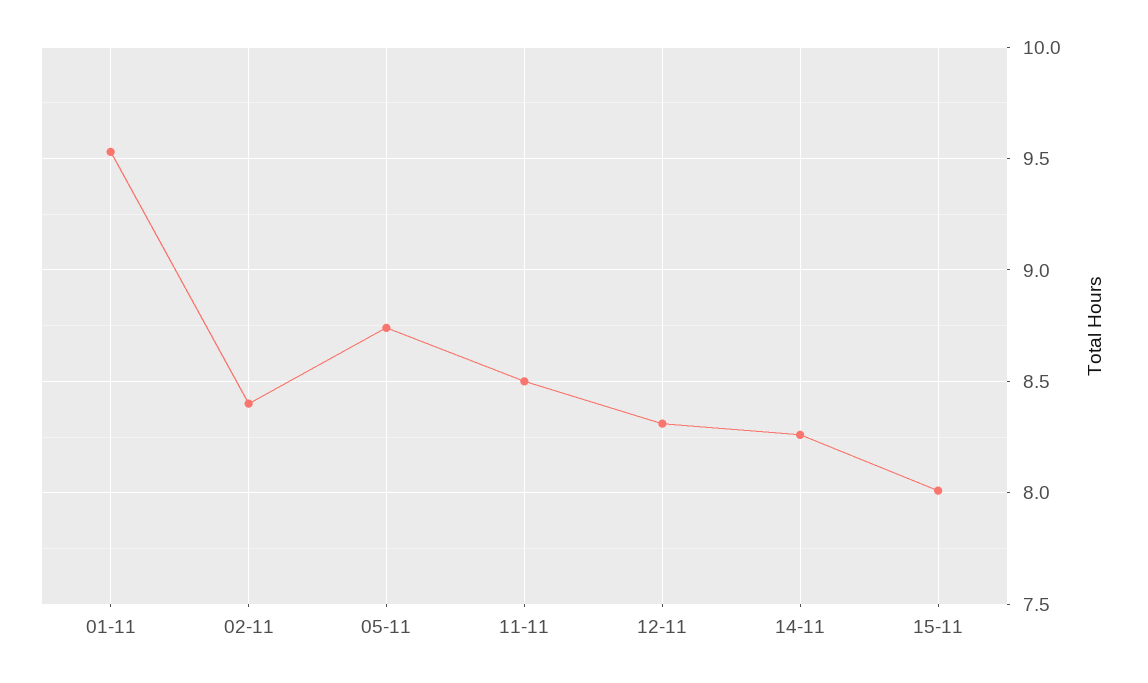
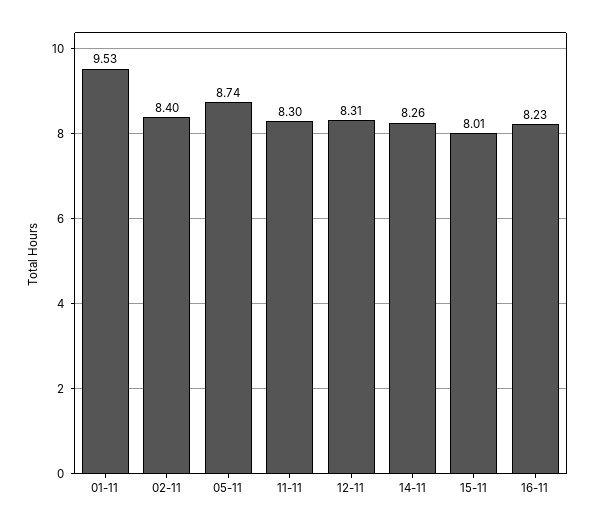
11-11: 8.5 -> 8.3
16-11: none -> 8.23

